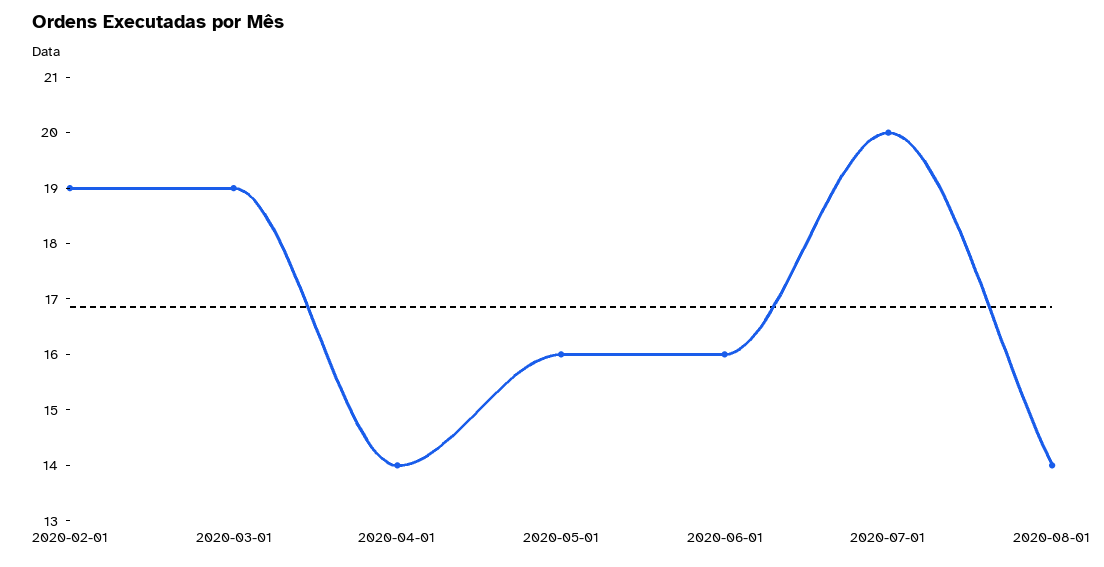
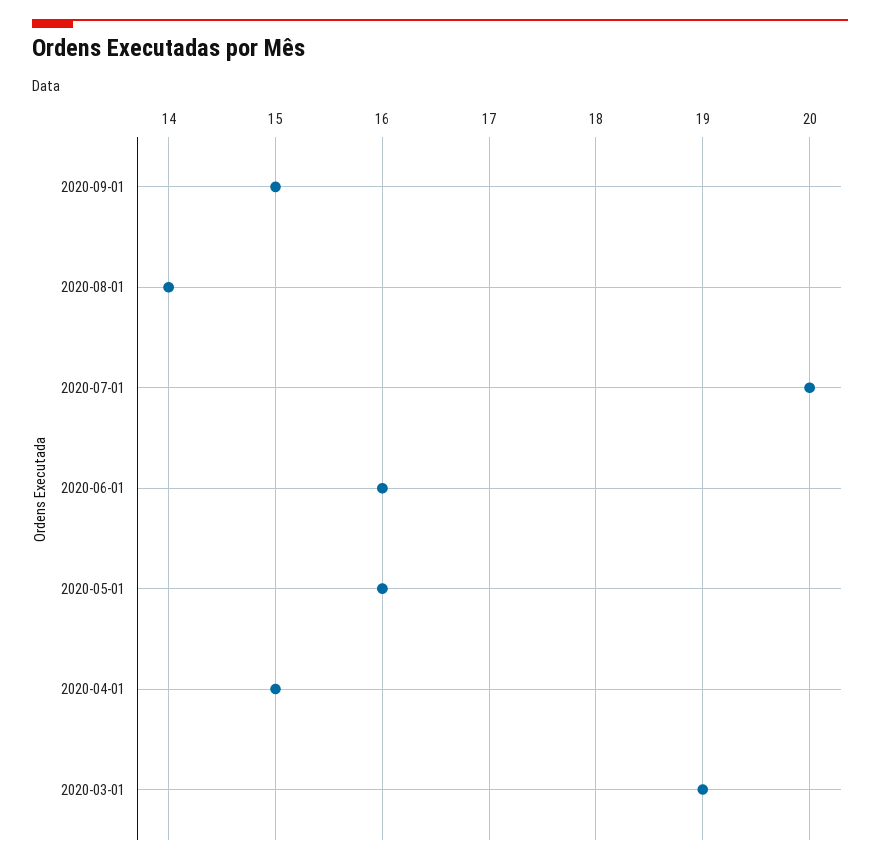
2020-02-01: 19 -> none
2020-04-01: 14 -> 15
2020-09-01: none -> 15

